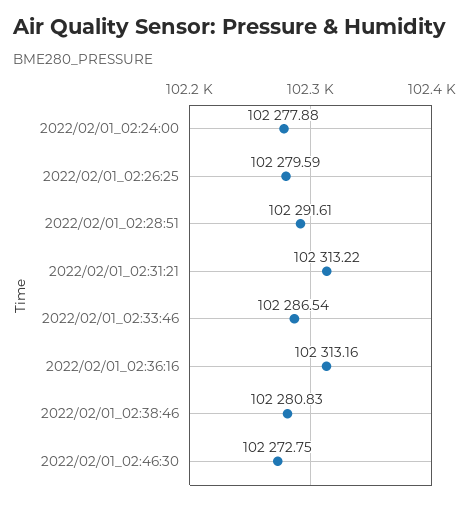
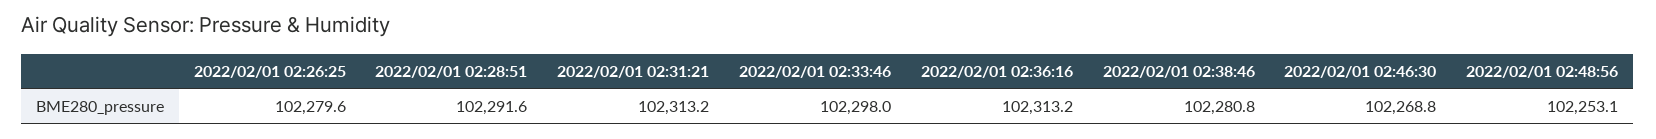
2022/02/01_02:24:00: 102277.88 -> none
2022/02/01_02:33:46: 102286.54 -> 102298
2022/02/01_02:46:30: 102272.75 -> 102268.8
2022/02/01 02:48:56: none -> 102253.1

